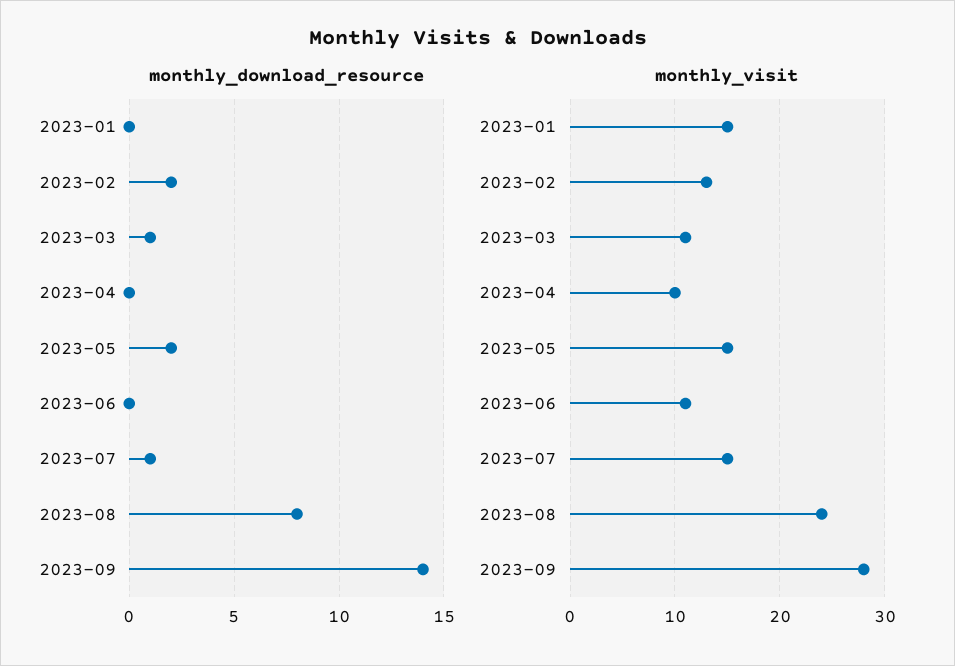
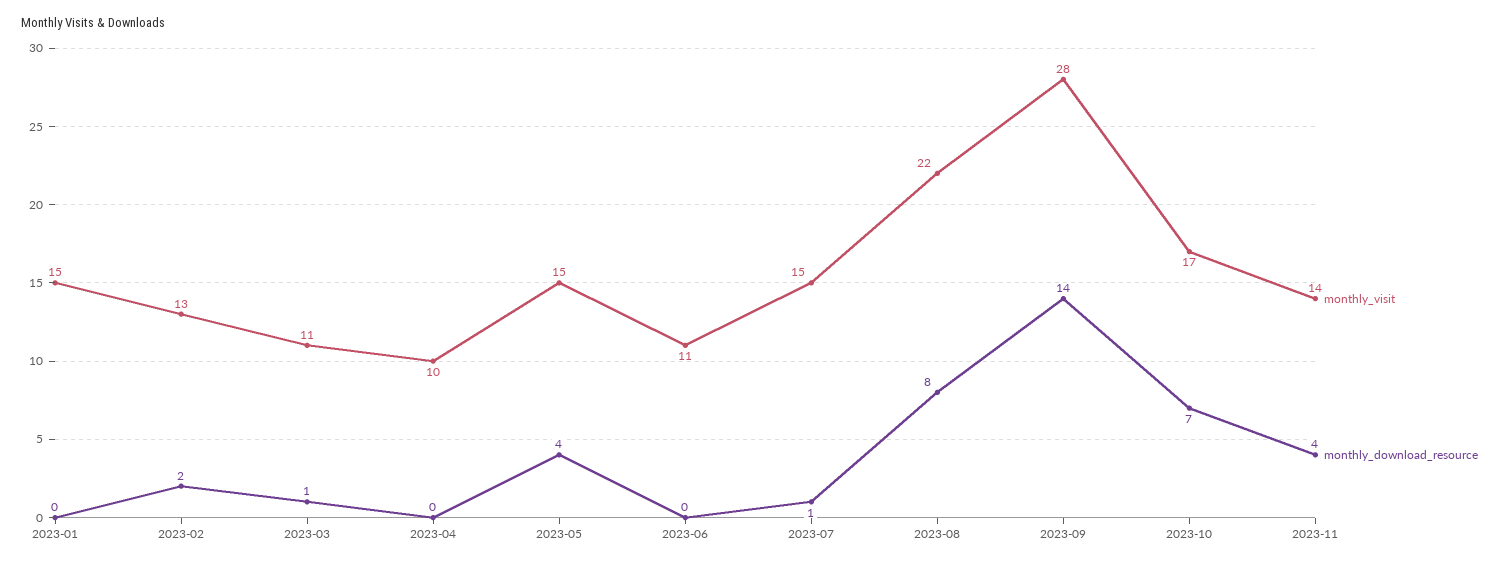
monthly_download_resource, 2023-05: 2 -> 4
monthly_visit, 2023-08: 24 -> 22
monthly_visit, 2023-10: none -> 17
monthly_download_resource, 2023-10: none -> 7
monthly_visit, 2023-11: none -> 14
monthly_download_resource, 2023-11: none -> 4

